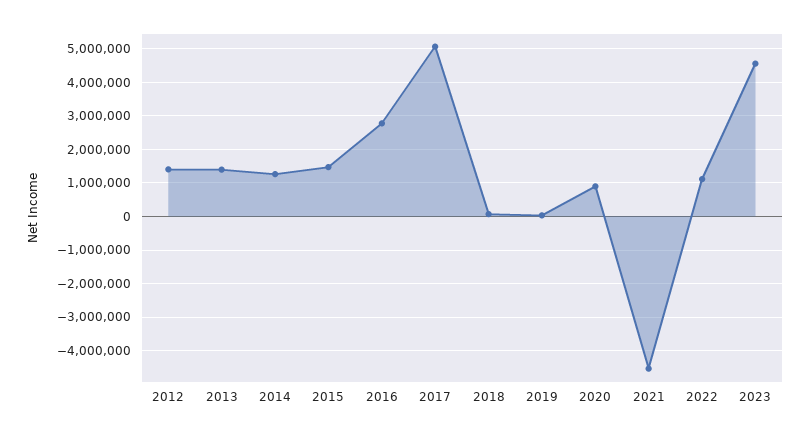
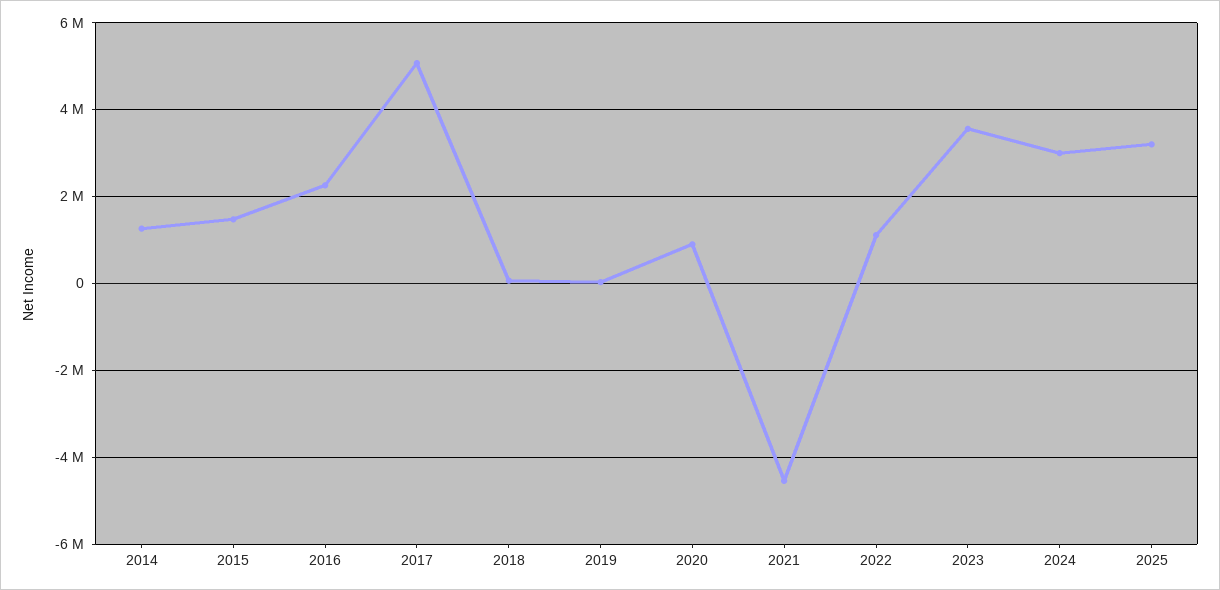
2012: 1400000 -> none
2013: 1400000 -> none
2016: 2800000 -> 2200000
2023: 4600000 -> 3600000
2024: none -> 3000000
2025: none -> 3200000

